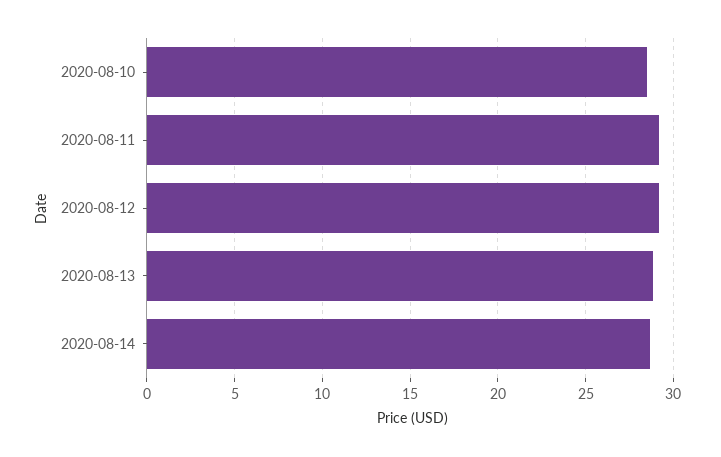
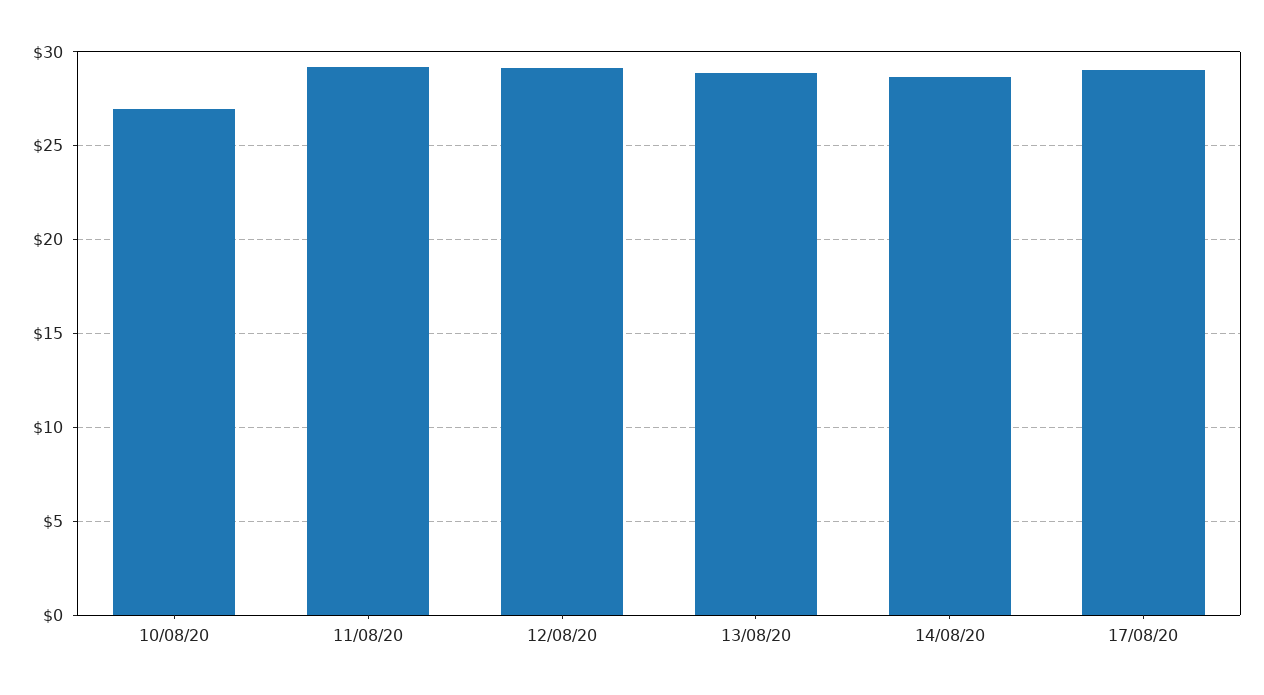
2020-08-10: 28.5 -> 27
17/08/20: none -> 29

